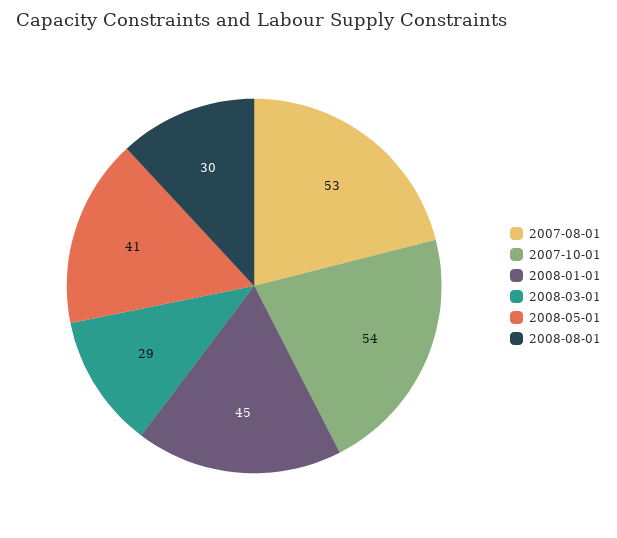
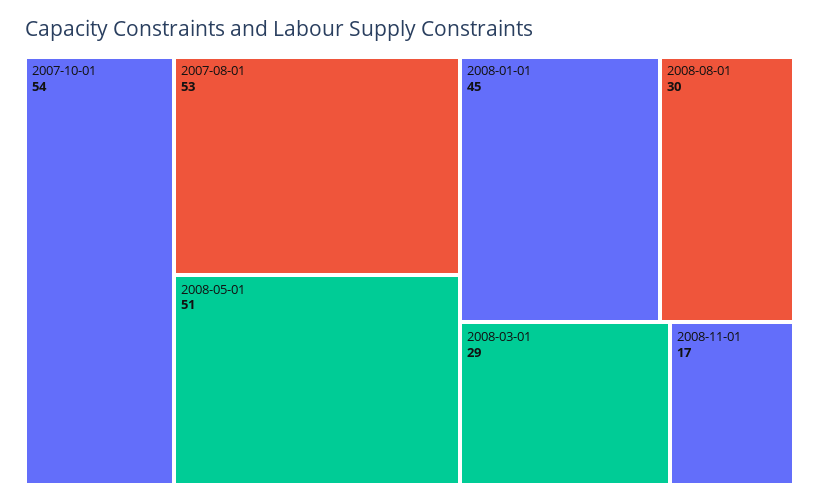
2008-05-01: 41 -> 51
2008-11-01: none -> 17

